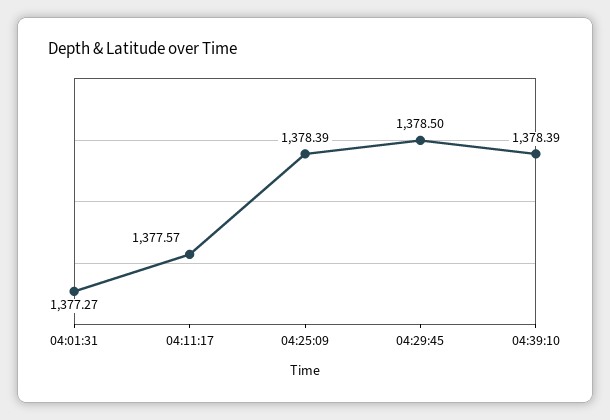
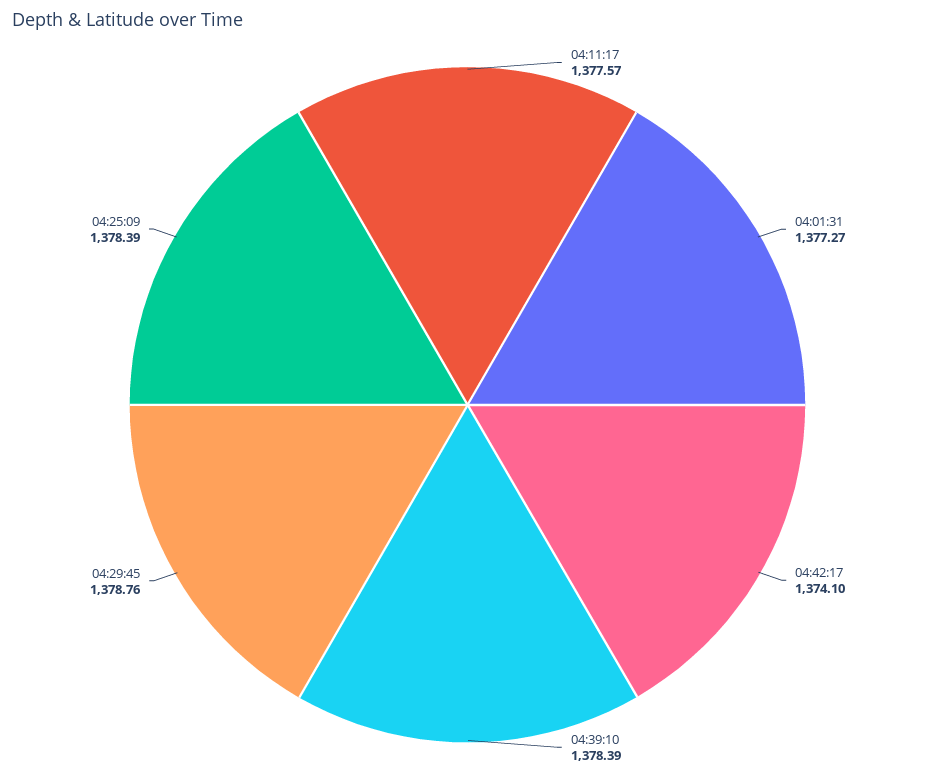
04:29:45: 1378.5 -> 1378.76
04:42:17: none -> 1374.1

